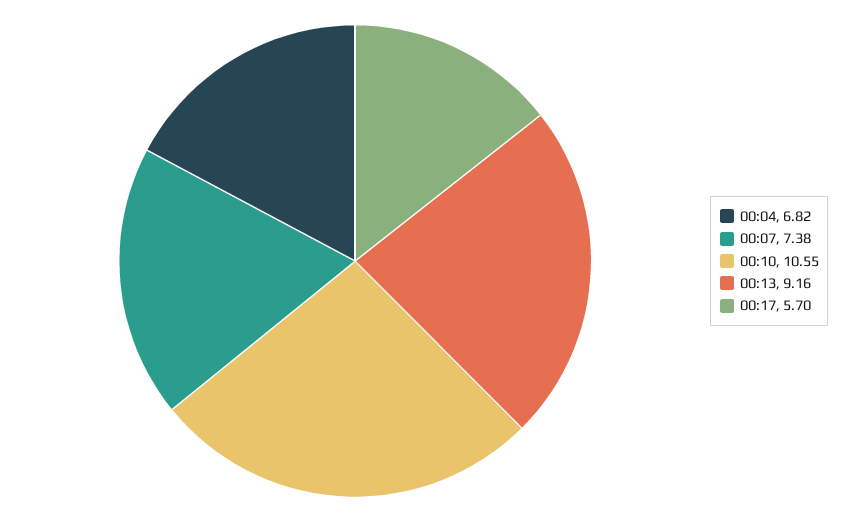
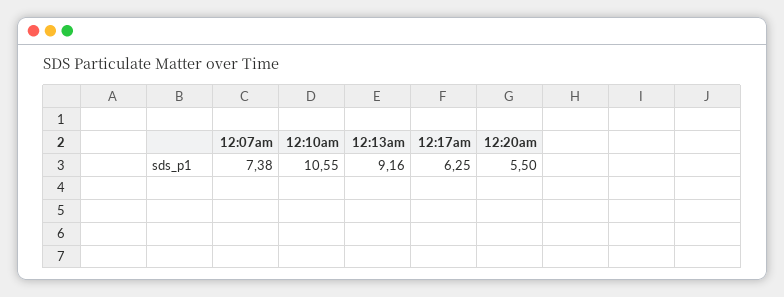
00:04: 6.82 -> none
00:17: 5.7 -> 6.25
12:20am: none -> 5.5

